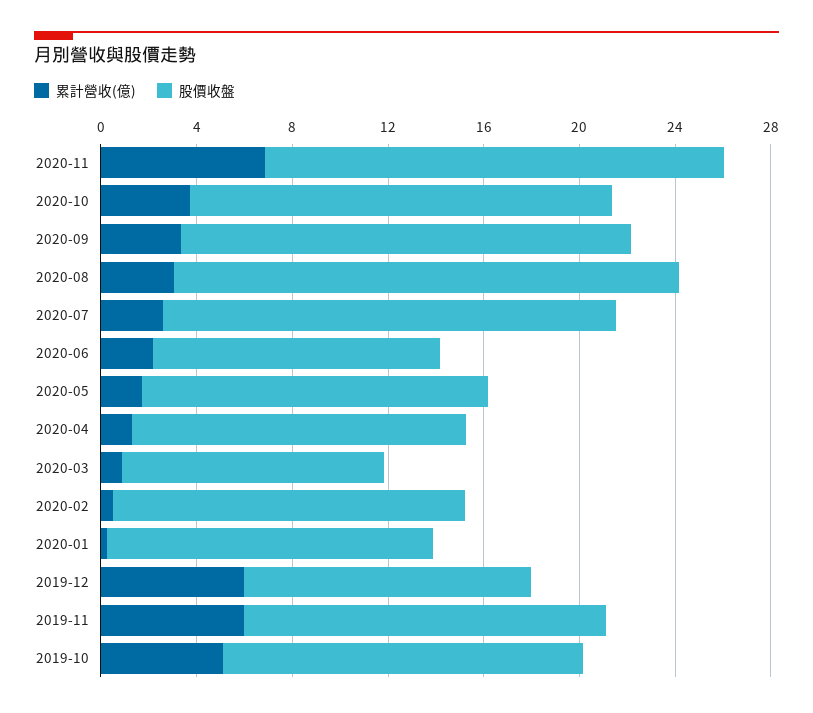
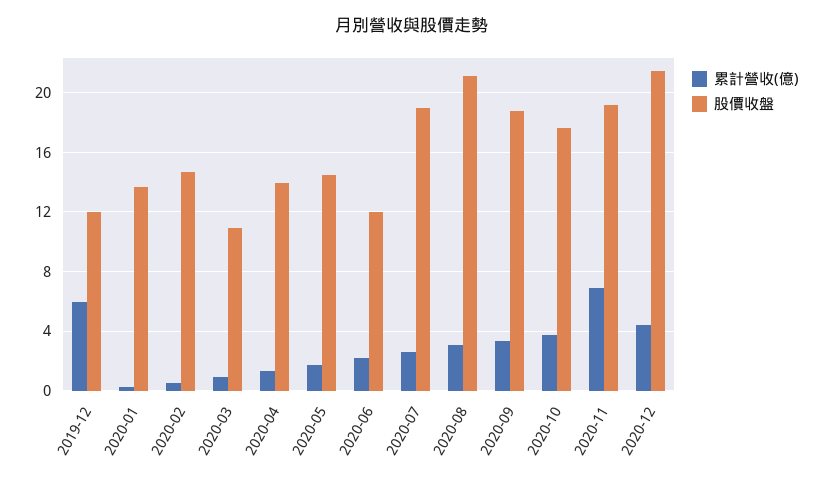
累計營收(億), 2019-11: 6 -> none
股價收盤, 2019-11: 15 -> none
累計營收(億), 2019-10: 5 -> none
股價收盤, 2019-10: 15 -> none
累計營收(億), 2020-12: none -> 4.5
股價收盤, 2020-12: none -> 21.5

